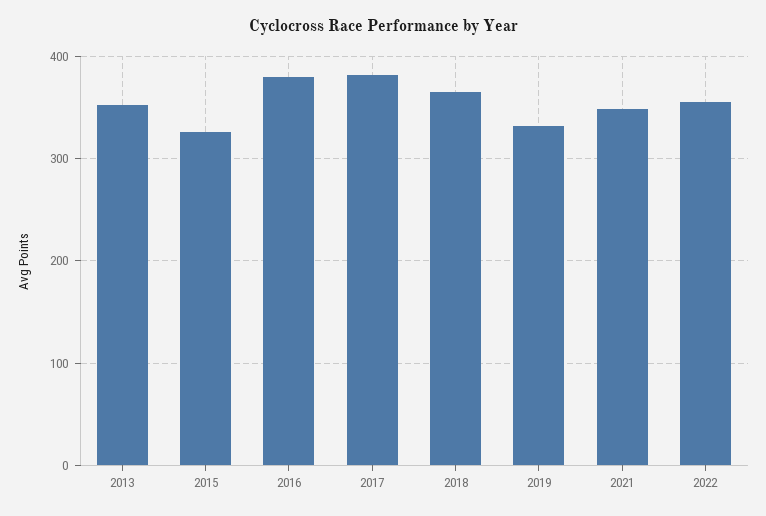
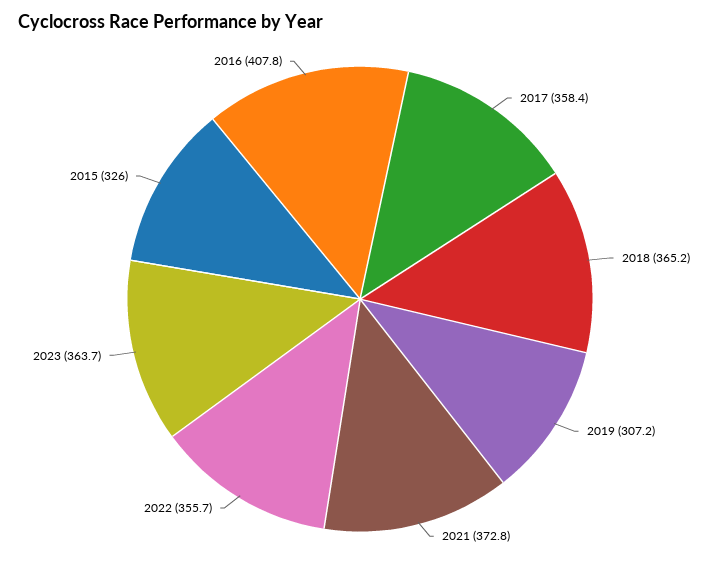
2013: 350 -> none
2016: 380 -> 407.8
2017: 380 -> 358.4
2019: 330 -> 307.2
2021: 350 -> 372.8
2023: none -> 363.7

